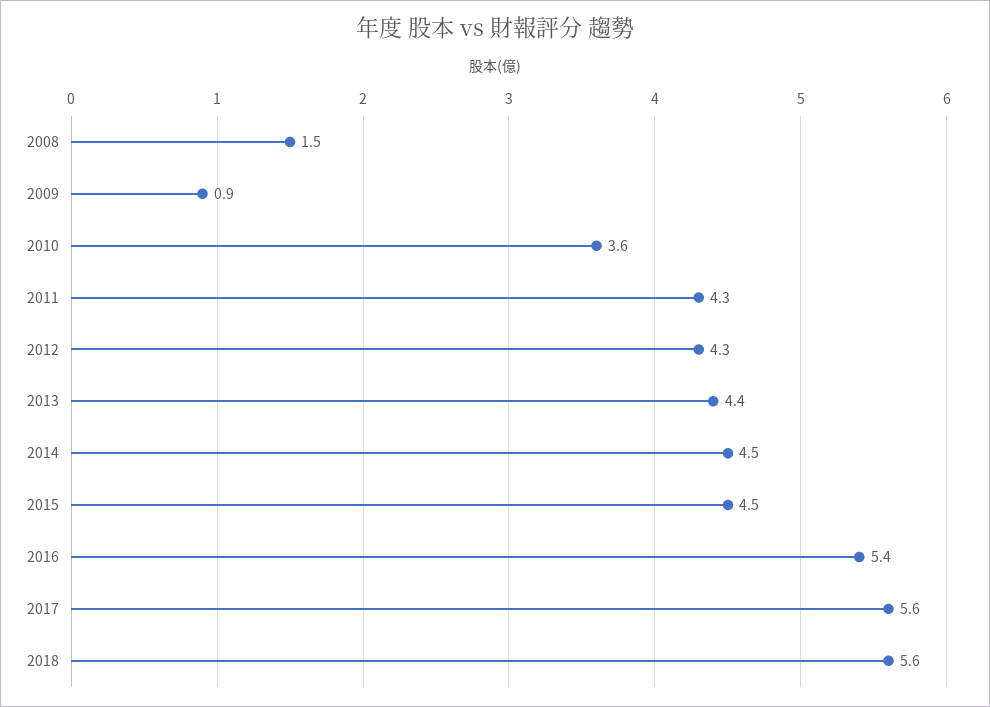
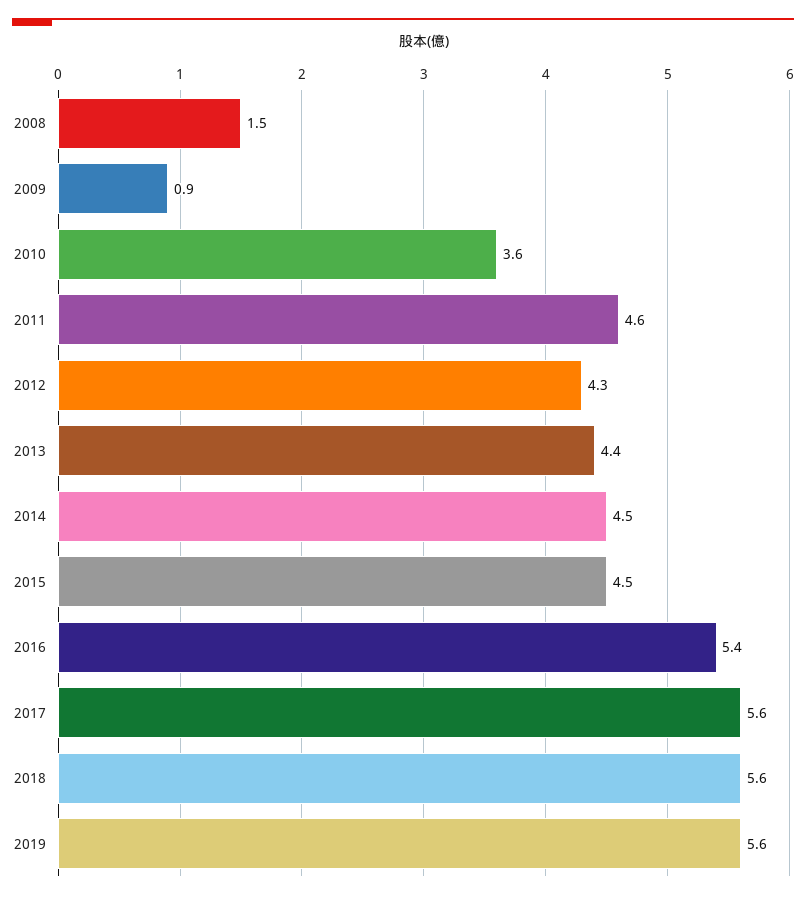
2011: 4.3 -> 4.6
2019: none -> 5.6

